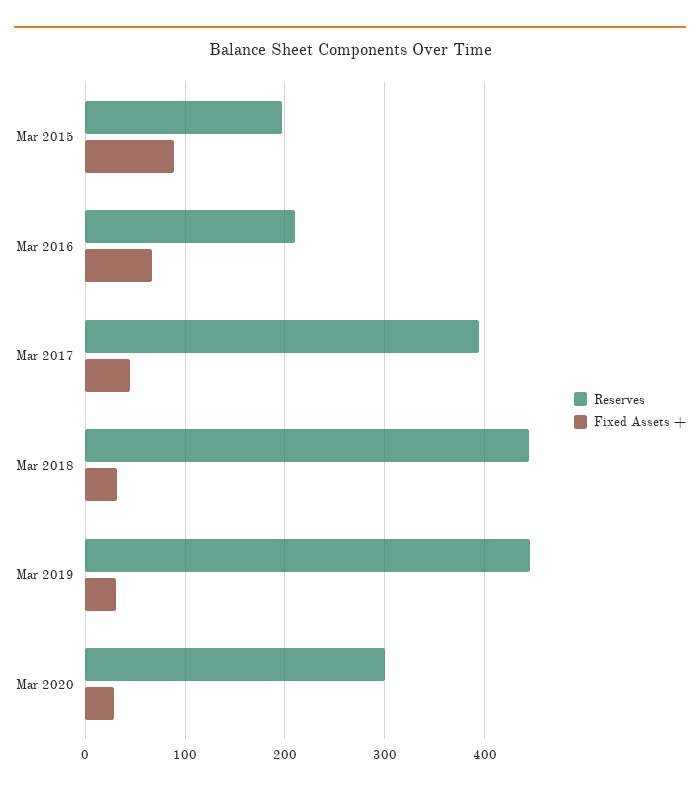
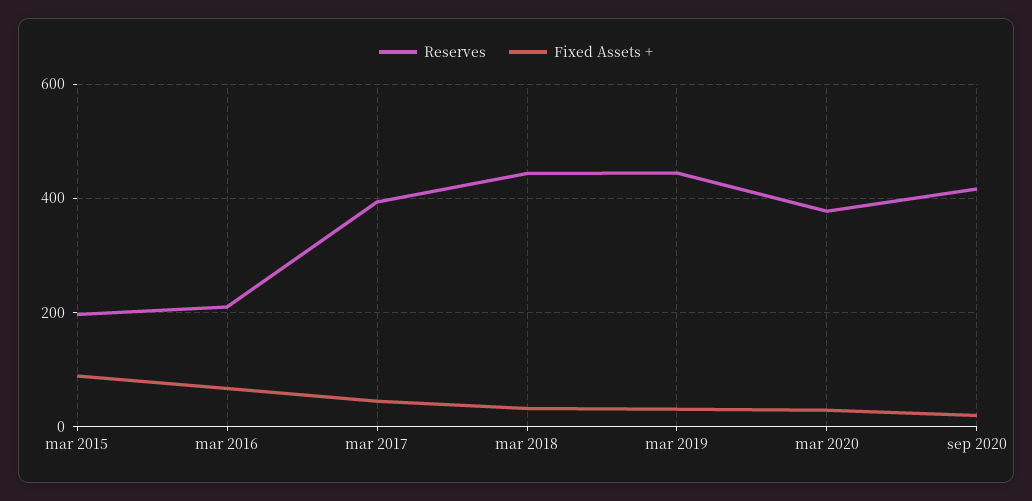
Reserves, Mar 2020: 300 -> 380
Reserves, sep 2020: none -> 420
Fixed Assets +, sep 2020: none -> 20

